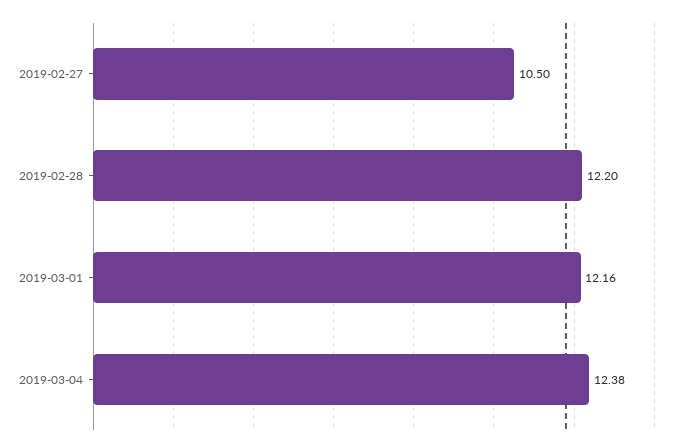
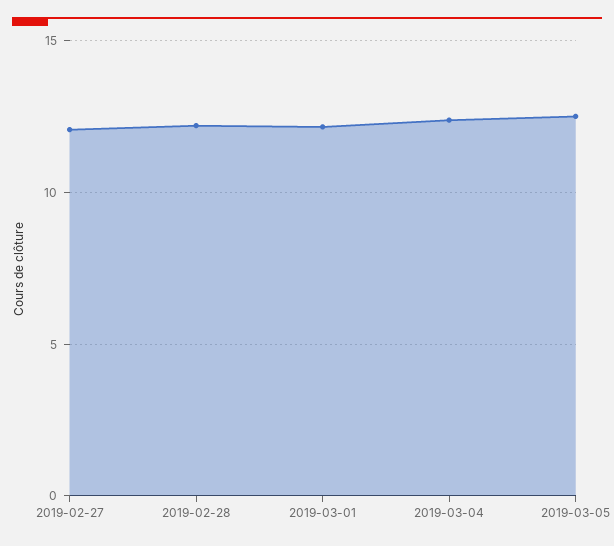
2019-02-27: 10.5 -> 12
2019-03-05: none -> 12.5

